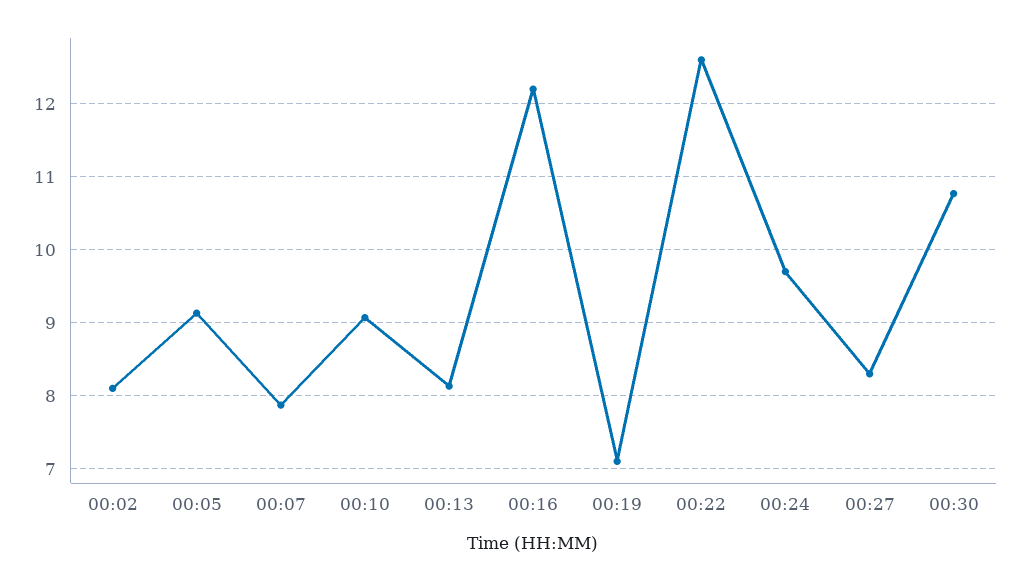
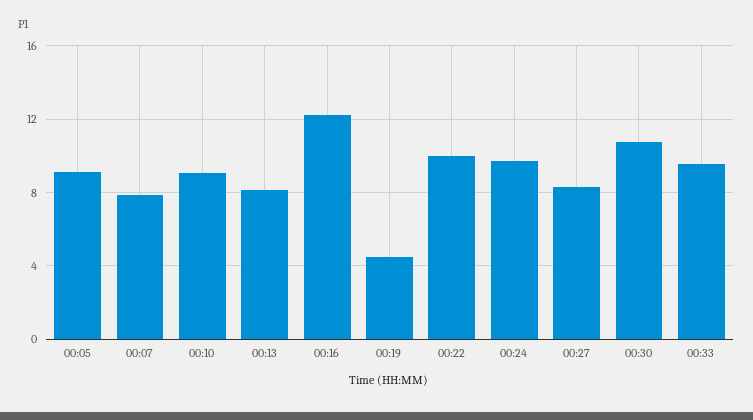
00:02: 8.1 -> none
00:19: 7.1 -> 4.5
00:22: 12.6 -> 10
00:33: none -> 9.5

